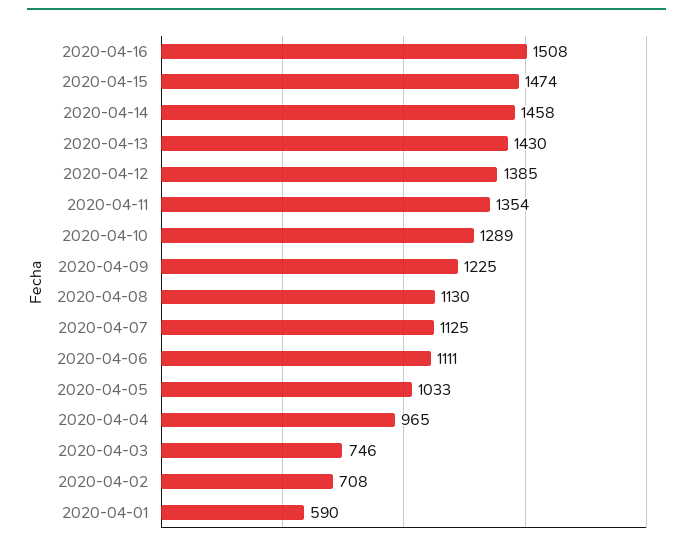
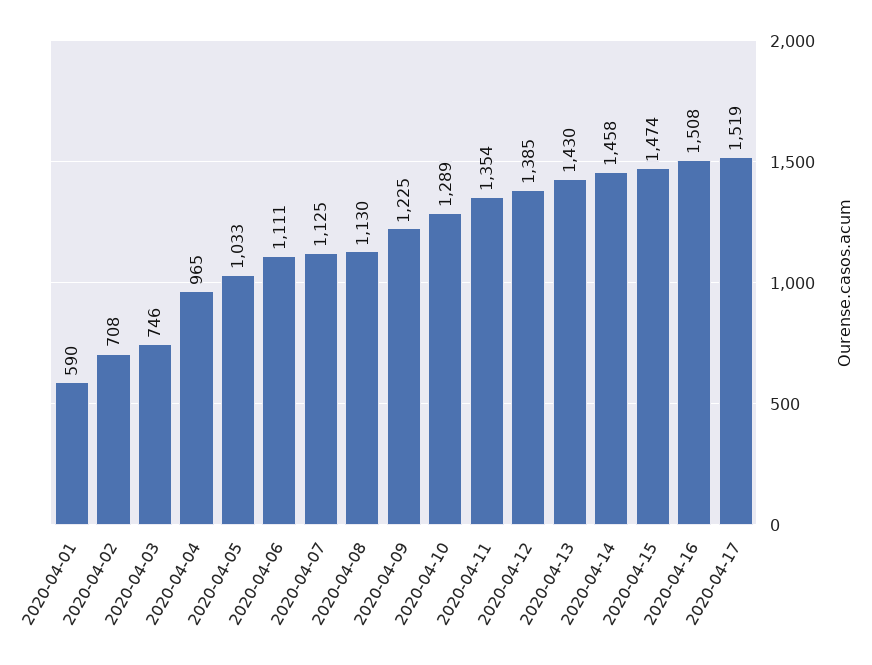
2020-04-17: none -> 1519

